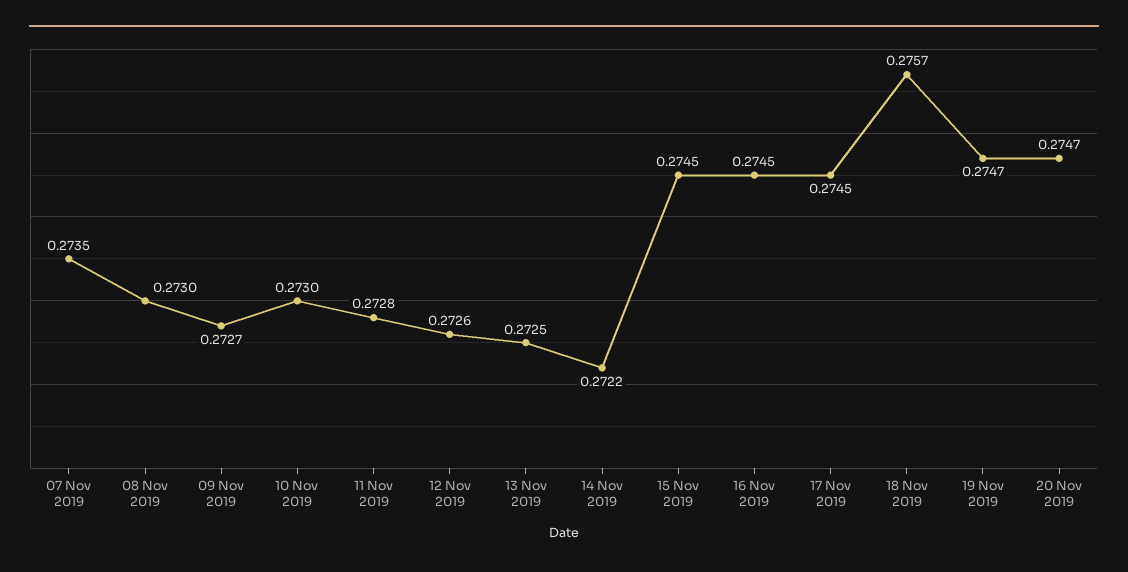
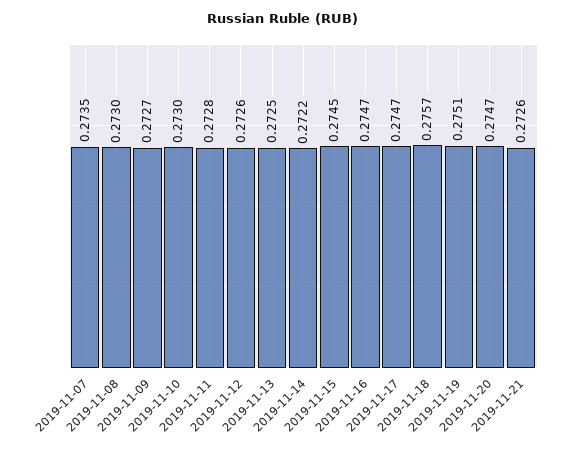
16 Nov 2019: 0.2745 -> 0.2747
17 Nov 2019: 0.2745 -> 0.2747
19 Nov 2019: 0.2747 -> 0.2751
2019-11-21: none -> 0.2726

